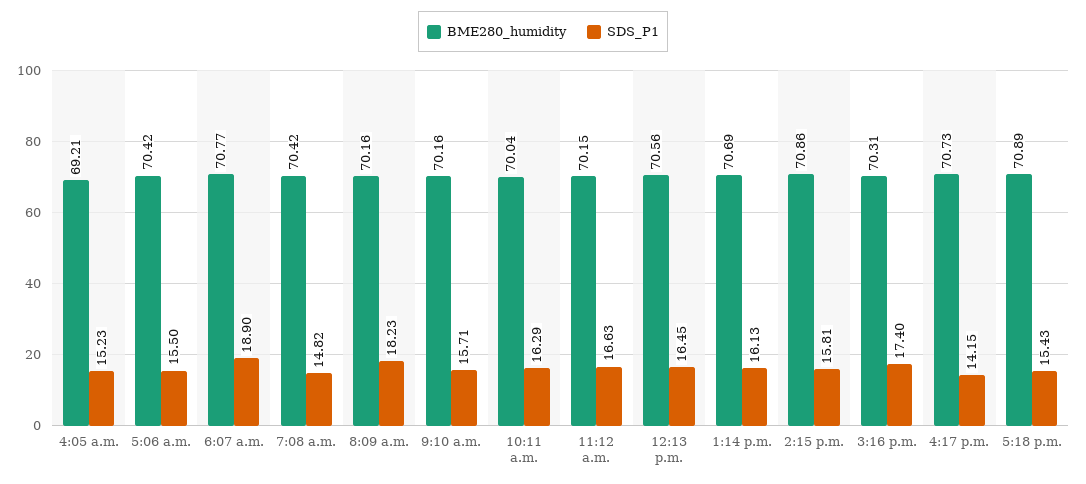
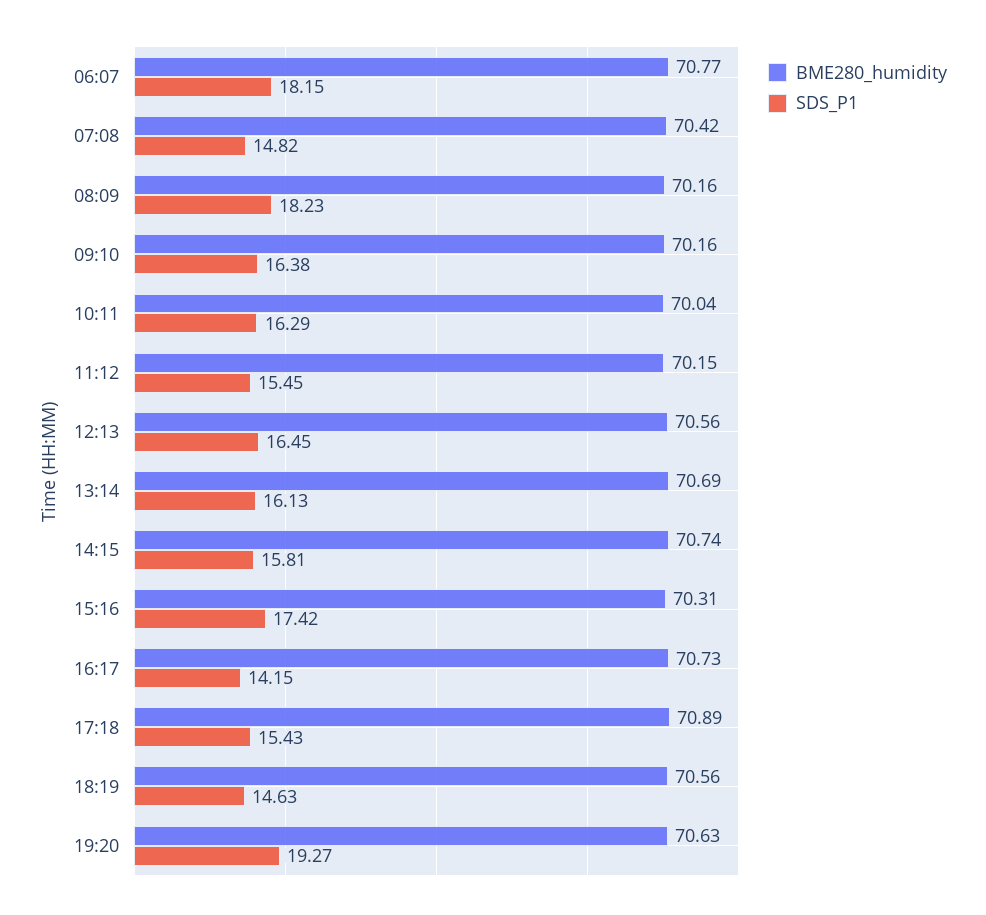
BME280_humidity, 4:05 a.m.: 69.21 -> none
SDS_P1, 4:05 a.m.: 15.23 -> none
BME280_humidity, 5:06 a.m.: 70.42 -> none
SDS_P1, 5:06 a.m.: 15.5 -> none
SDS_P1, 6:07 a.m.: 18.9 -> 18.15
SDS_P1, 9:10 a.m.: 15.71 -> 16.38
SDS_P1, 11:12 a.m.: 16.63 -> 15.45
BME280_humidity, 2:15 p.m.: 70.86 -> 70.74
SDS_P1, 3:16 p.m.: 17.4 -> 17.42
BME280_humidity, 18:19: none -> 70.56
SDS_P1, 18:19: none -> 14.63
BME280_humidity, 19:20: none -> 70.63
SDS_P1, 19:20: none -> 19.27

